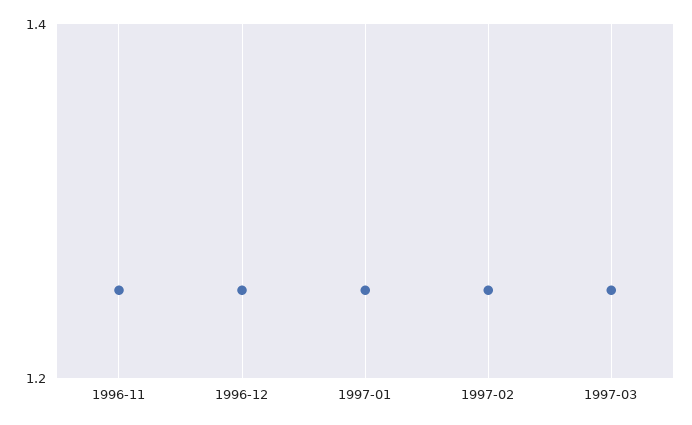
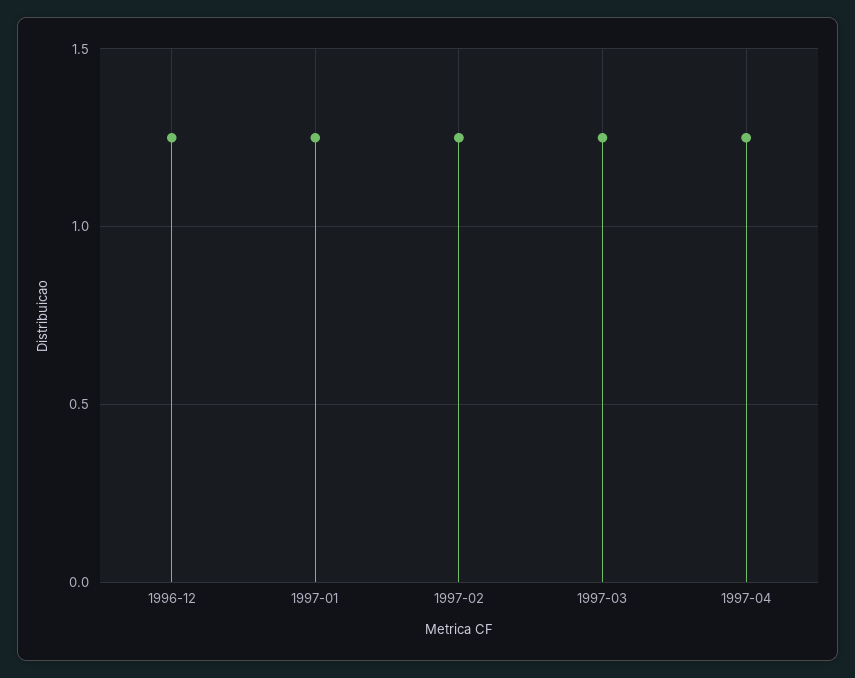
1996-11: 1.25 -> none
1997-04: none -> 1.25

